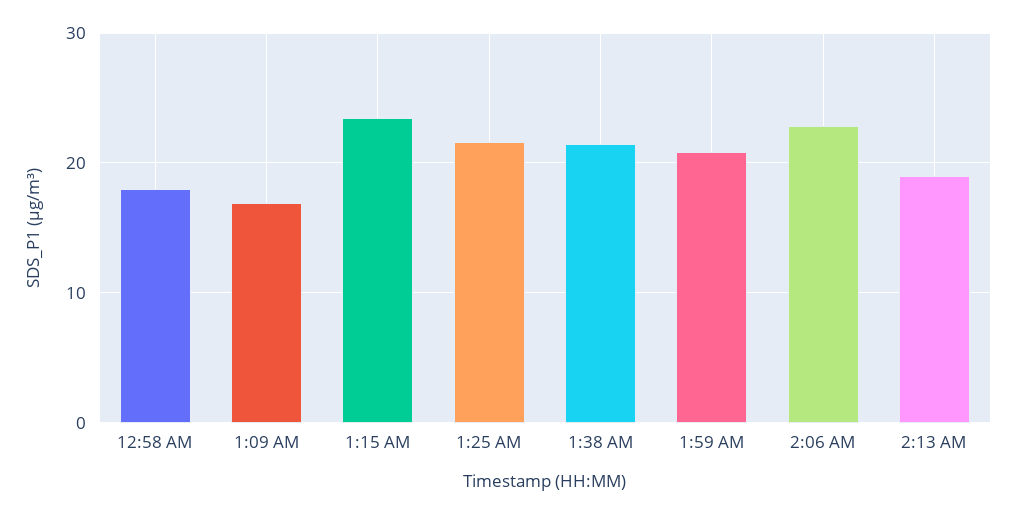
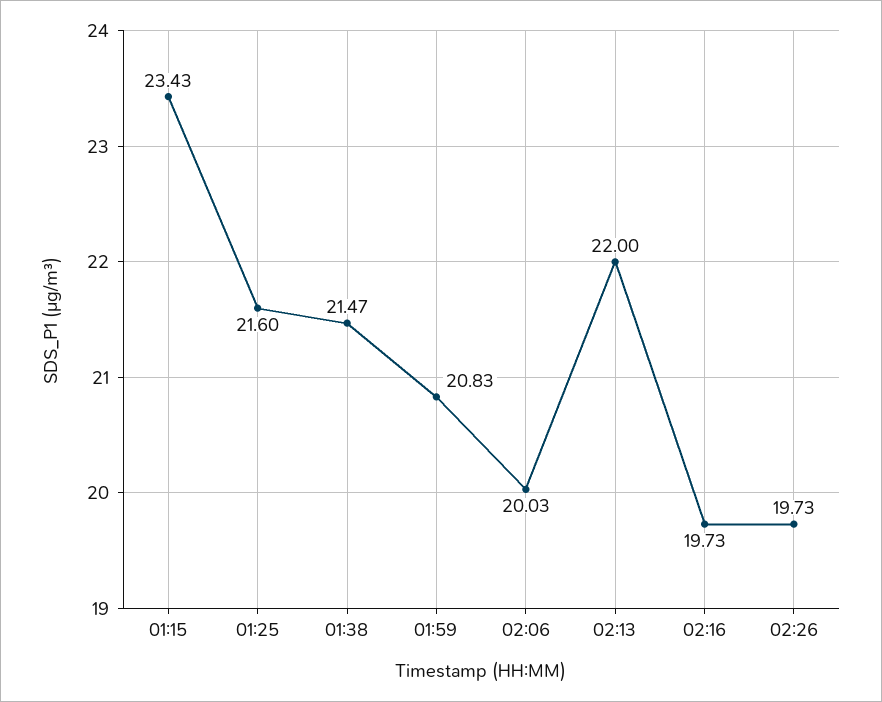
12:58 AM: 18 -> none
1:09 AM: 17 -> none
2:06 AM: 23 -> 20.03
2:13 AM: 19 -> 22
02:16: none -> 19.73
02:26: none -> 19.73

